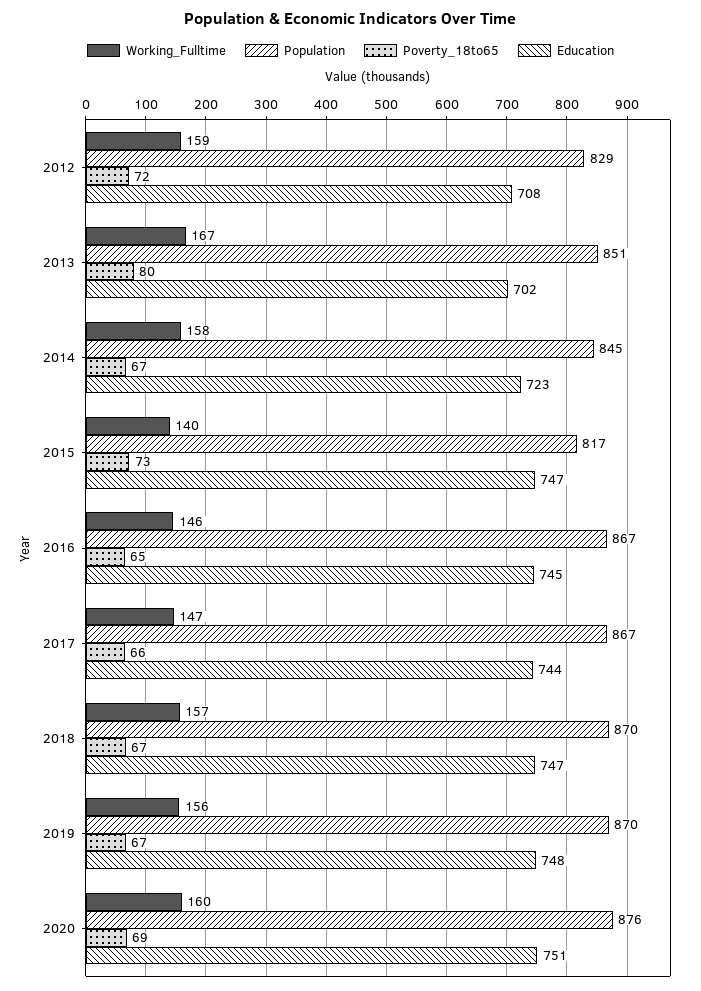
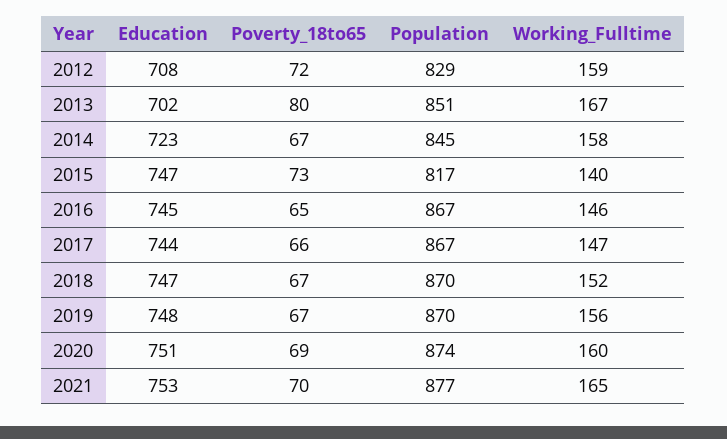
Working_Fulltime, 2018: 157 -> 152
Population, 2020: 876 -> 874
Education, 2021: none -> 753
Poverty_18to65, 2021: none -> 70
Population, 2021: none -> 877
Working_Fulltime, 2021: none -> 165

